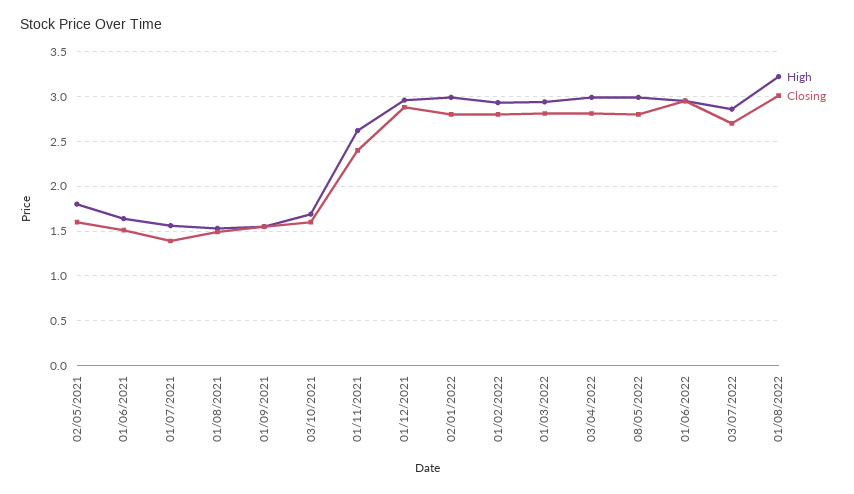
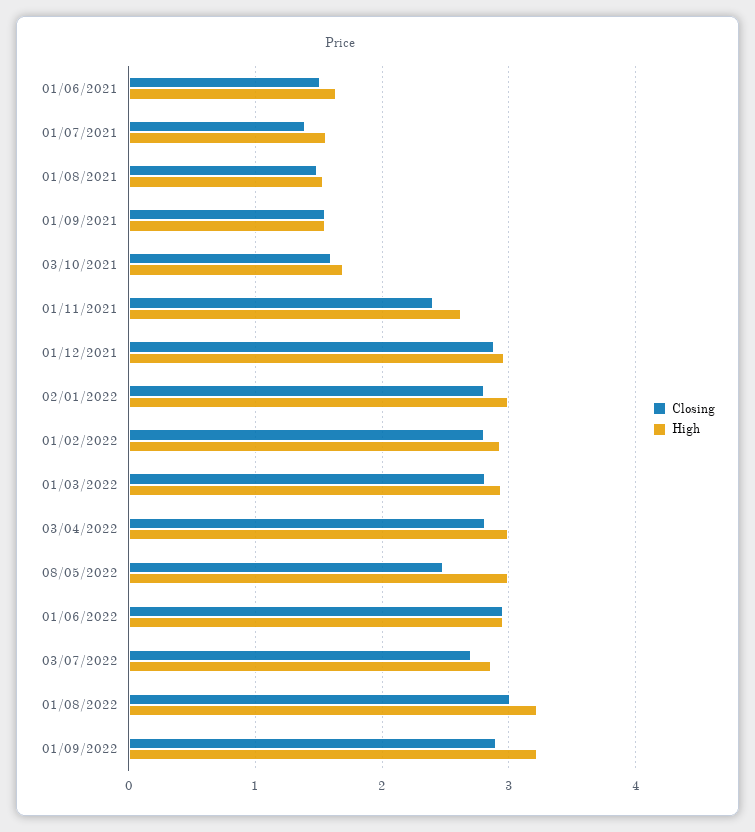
High, 02/05/2021: 1.8 -> none
Closing, 02/05/2021: 1.6 -> none
Closing, 08/05/2022: 2.8 -> 2.5
Closing, 01/09/2022: none -> 2.9
High, 01/09/2022: none -> 3.2

